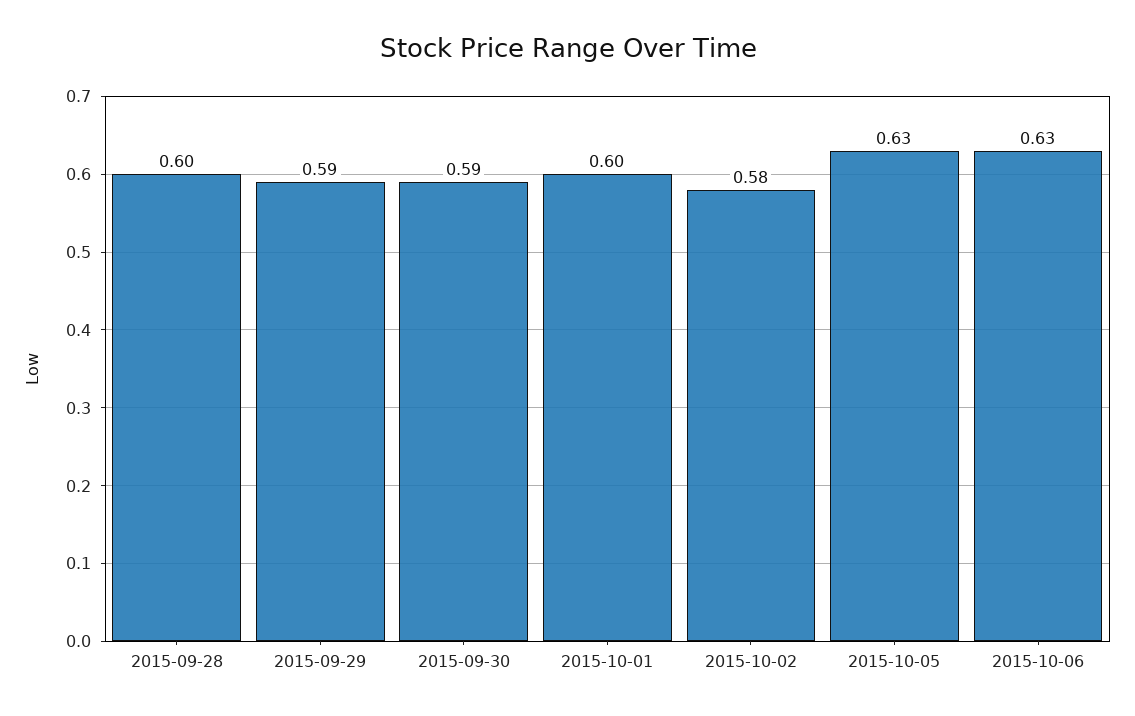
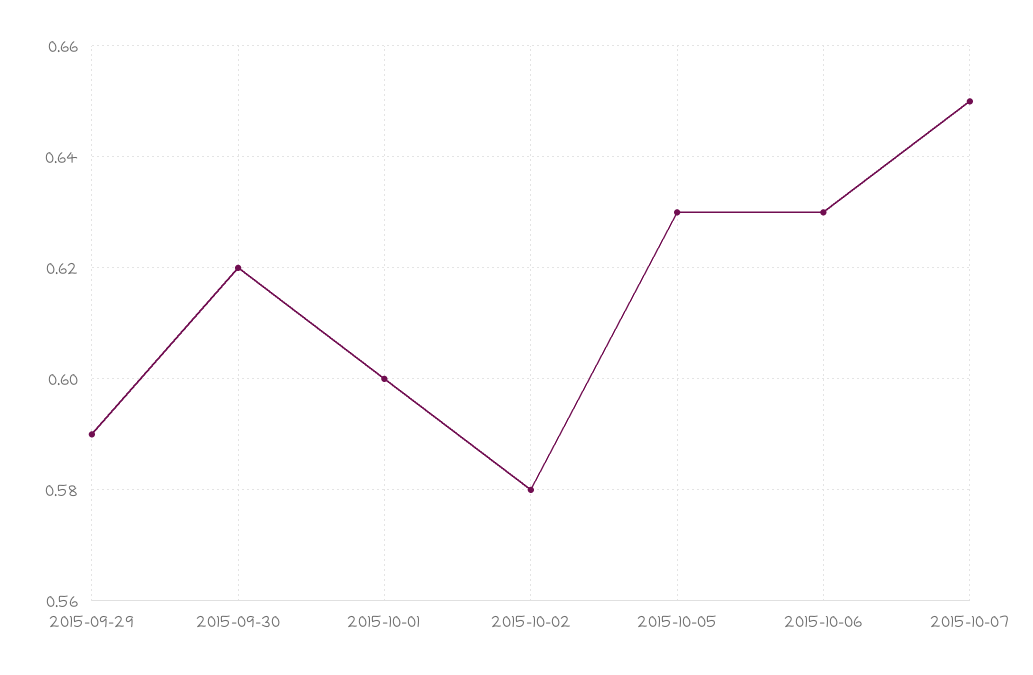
2015-09-28: 0.6 -> none
2015-09-30: 0.59 -> 0.62
2015-10-07: none -> 0.65

